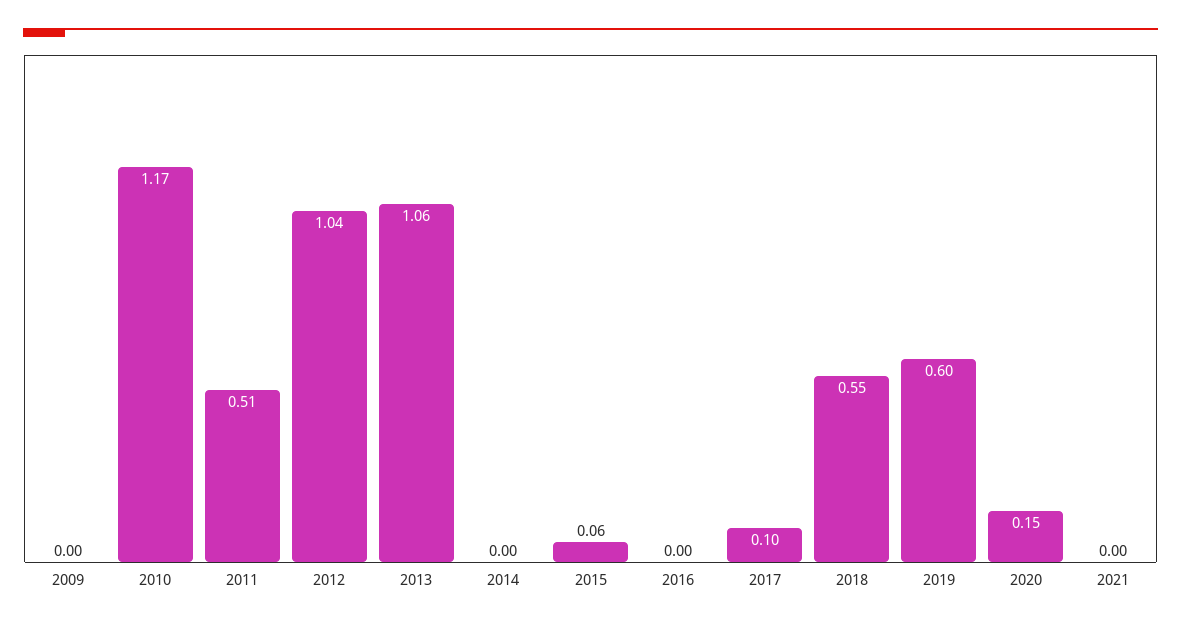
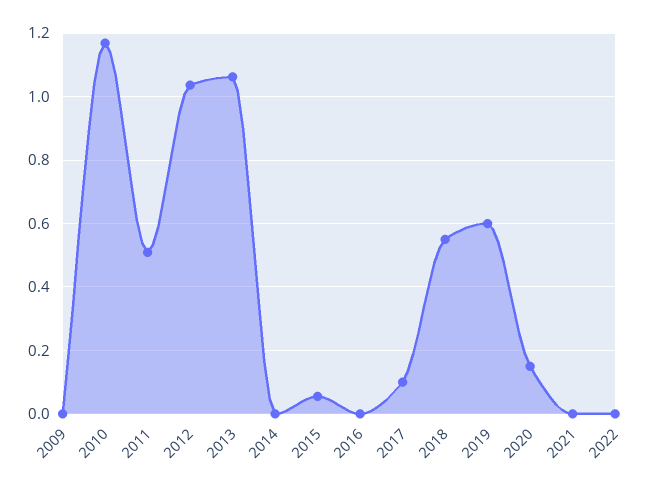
2022: none -> 0

